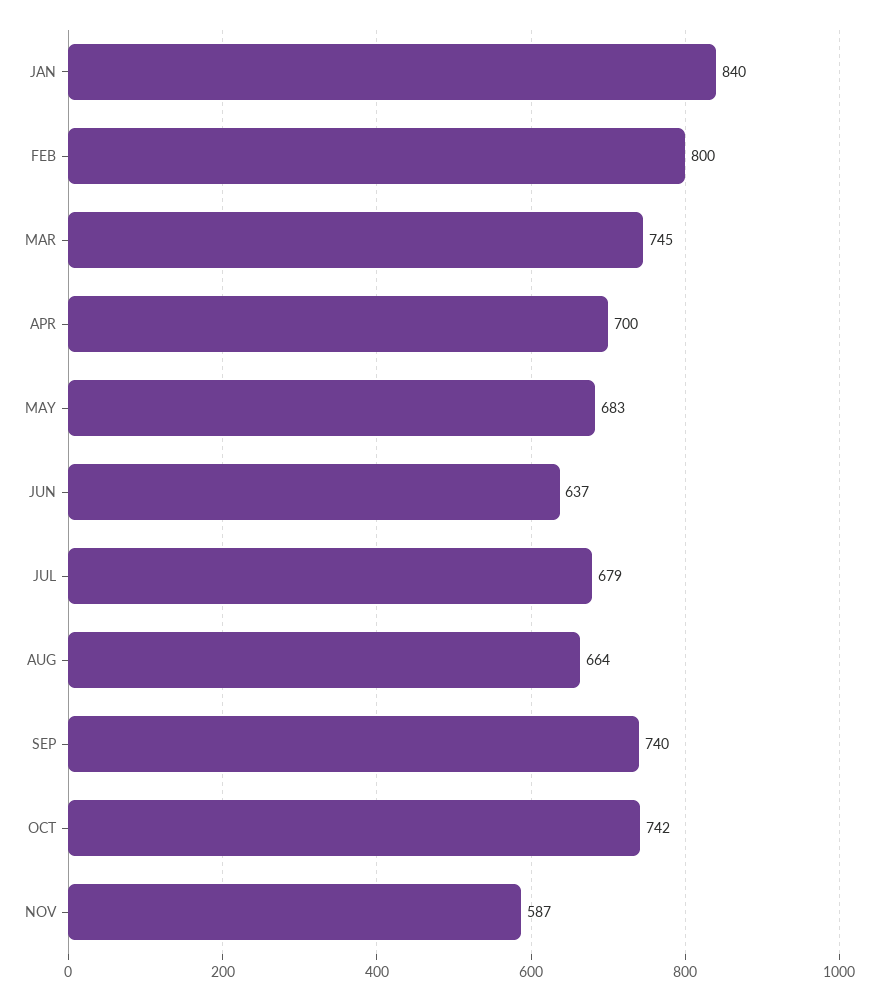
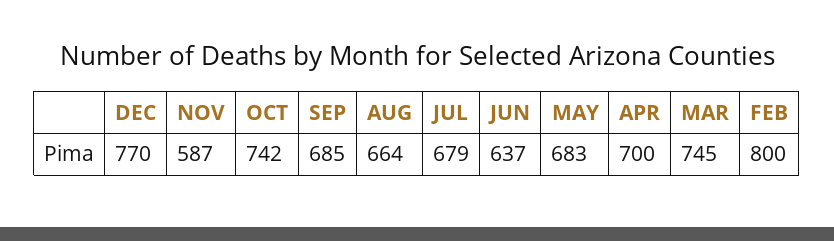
JAN: 840 -> none
SEP: 740 -> 685
DEC: none -> 770

